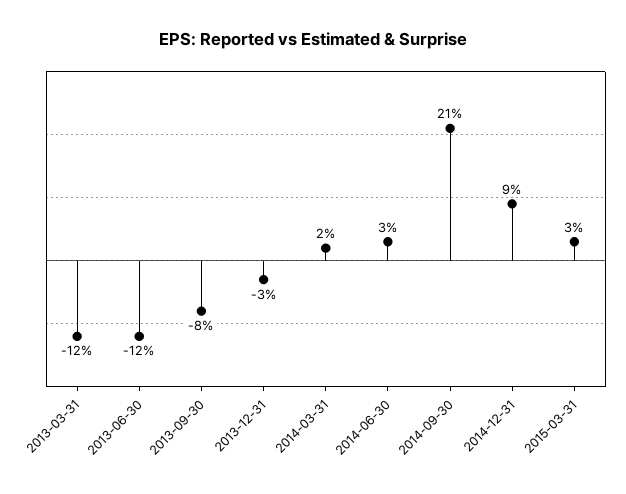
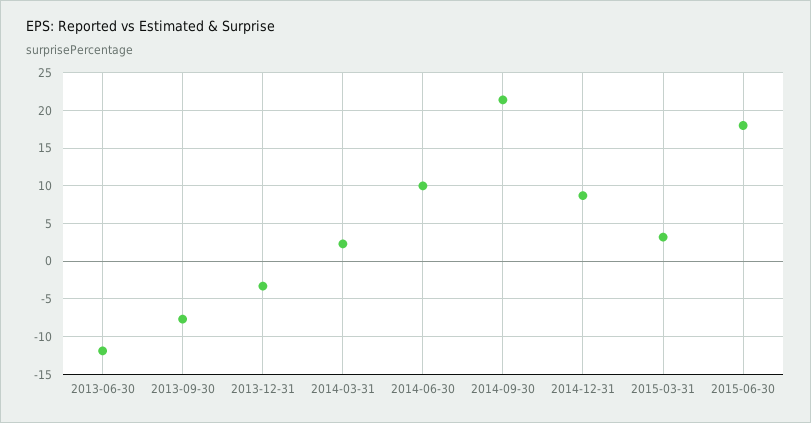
2013-03-31: -12 -> none
2014-06-30: 3 -> 10
2015-06-30: none -> 18

